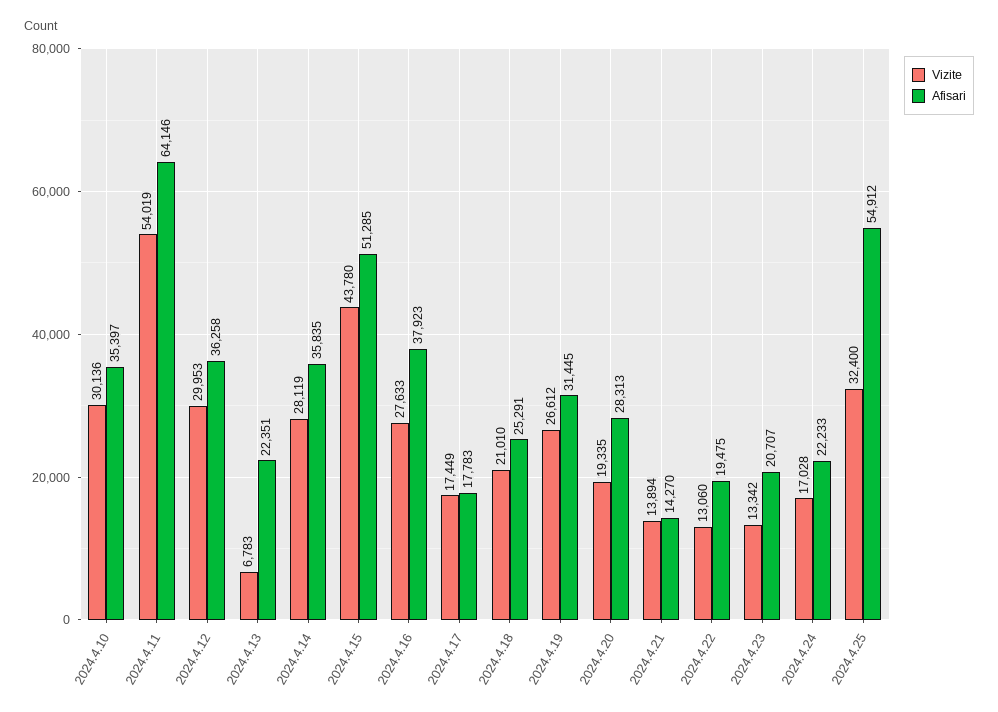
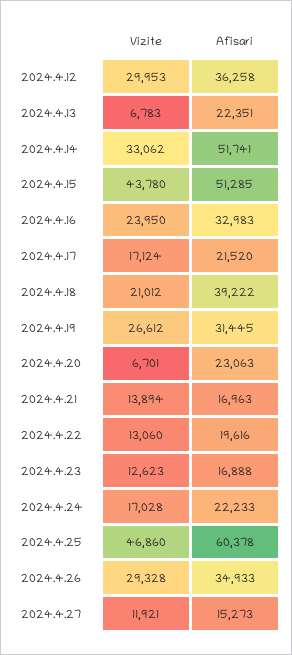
Vizite, 2024.4.10: 30136 -> none
Afisari, 2024.4.10: 35397 -> none
Vizite, 2024.4.11: 54019 -> none
Afisari, 2024.4.11: 64146 -> none
Vizite, 2024.4.14: 28119 -> 33062
Afisari, 2024.4.14: 35835 -> 51741
Vizite, 2024.4.16: 27633 -> 23950
Afisari, 2024.4.16: 37923 -> 32983
Vizite, 2024.4.17: 17449 -> 17124
Afisari, 2024.4.17: 17783 -> 21520
Vizite, 2024.4.18: 21010 -> 21012
Afisari, 2024.4.18: 25291 -> 39222
Vizite, 2024.4.20: 19335 -> 6701
Afisari, 2024.4.20: 28313 -> 23063
Afisari, 2024.4.21: 14270 -> 16963
Afisari, 2024.4.22: 19475 -> 19616
Vizite, 2024.4.23: 13342 -> 12623
Afisari, 2024.4.23: 20707 -> 16888
Vizite, 2024.4.25: 32400 -> 46860
Afisari, 2024.4.25: 54912 -> 60378
Vizite, 2024.4.26: none -> 29328
Afisari, 2024.4.26: none -> 34933
Vizite, 2024.4.27: none -> 11921
Afisari, 2024.4.27: none -> 15273

